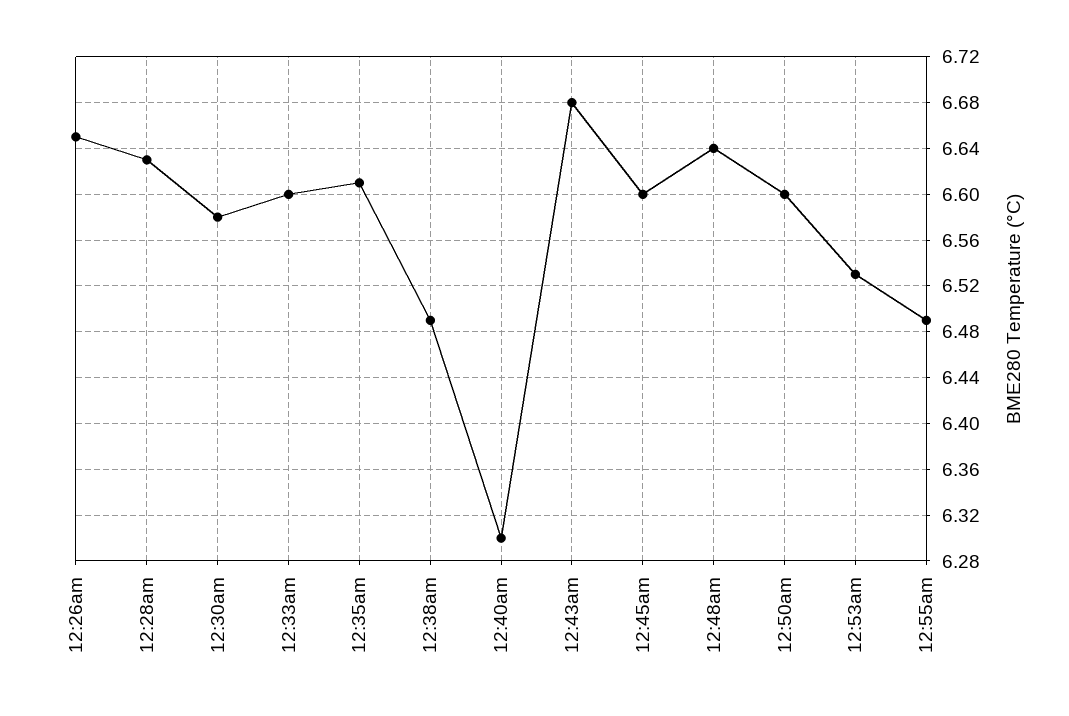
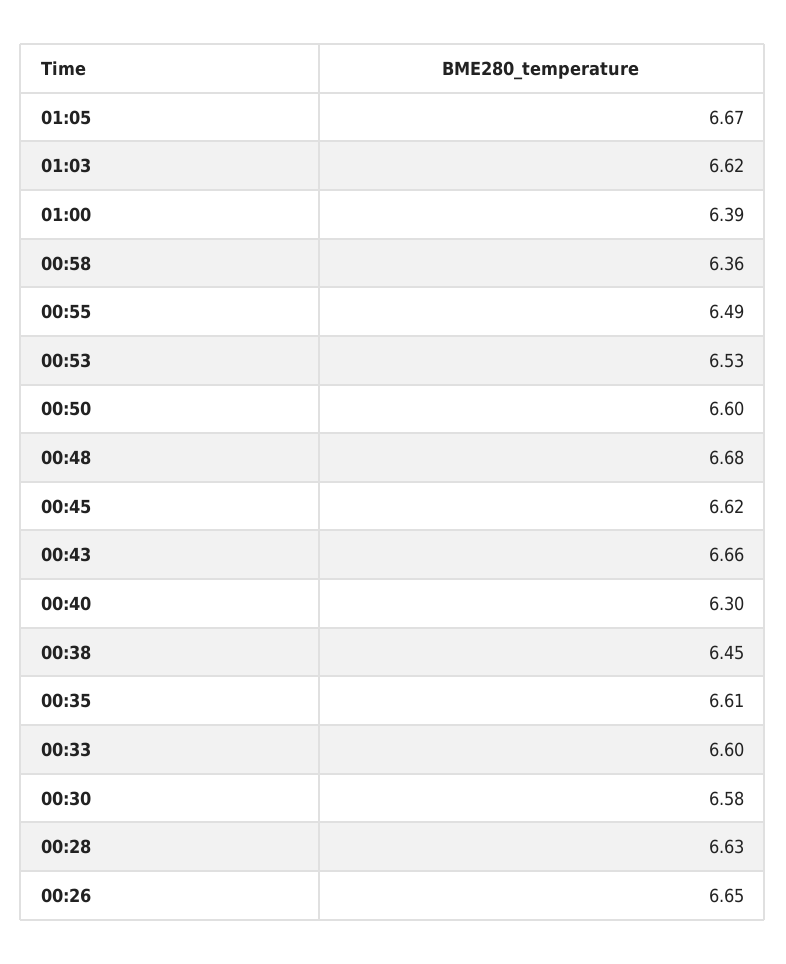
12:38am: 6.49 -> 6.45
12:43am: 6.68 -> 6.66
12:45am: 6.6 -> 6.62
12:48am: 6.64 -> 6.68
01:05: none -> 6.67
01:03: none -> 6.62
01:00: none -> 6.39
00:58: none -> 6.36

